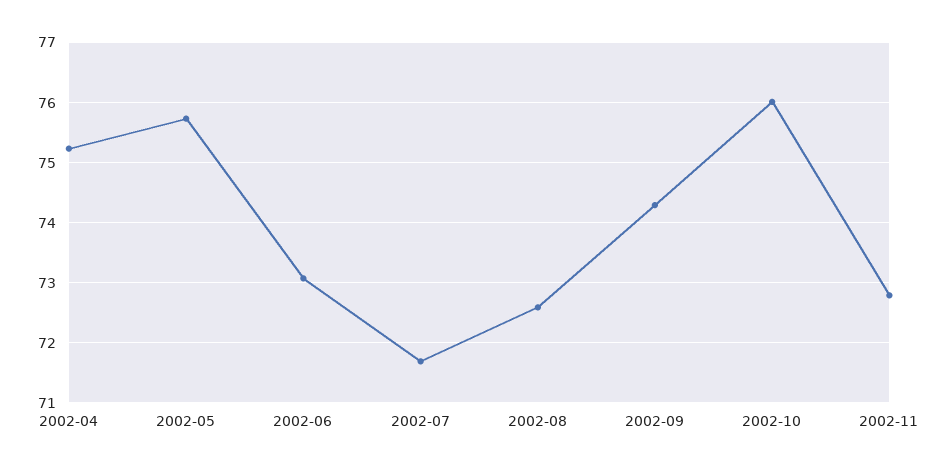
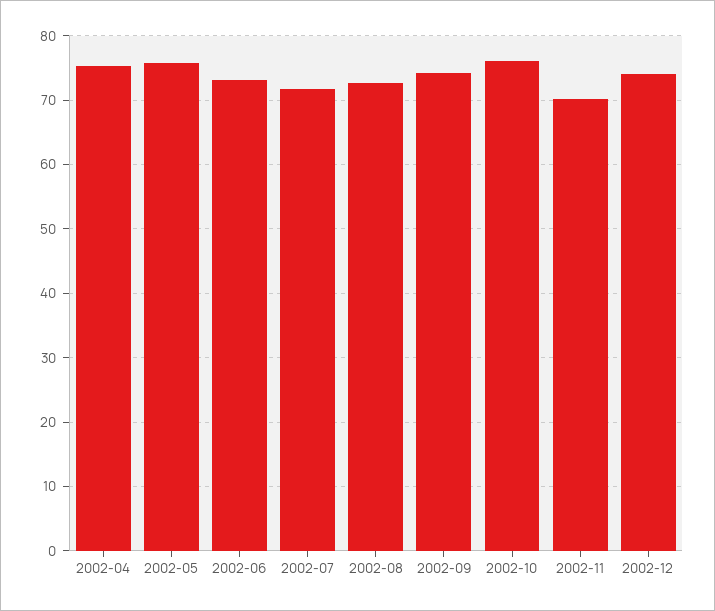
2002-11: 72.8 -> 70
2002-12: none -> 74

